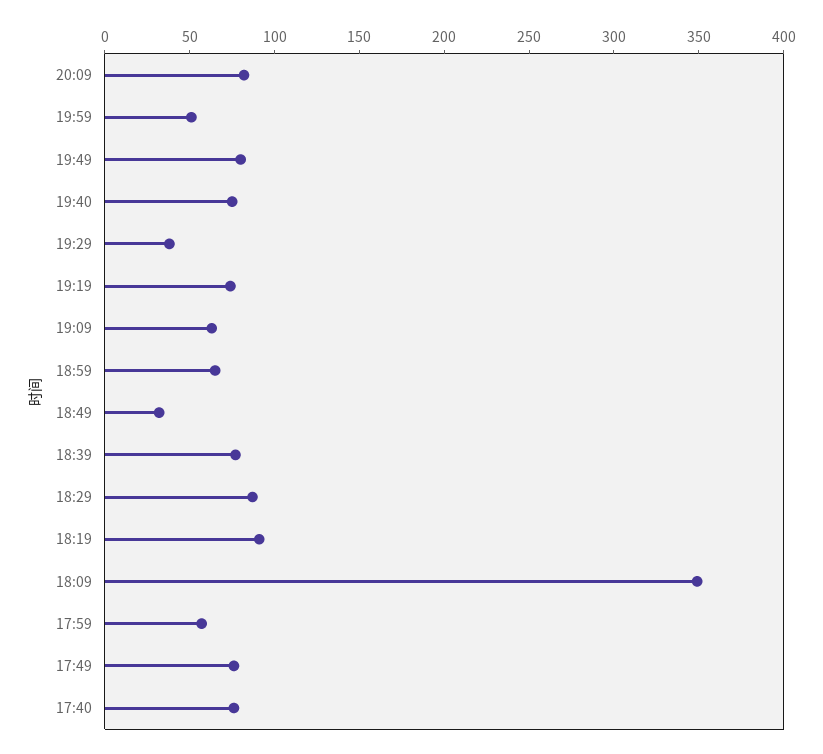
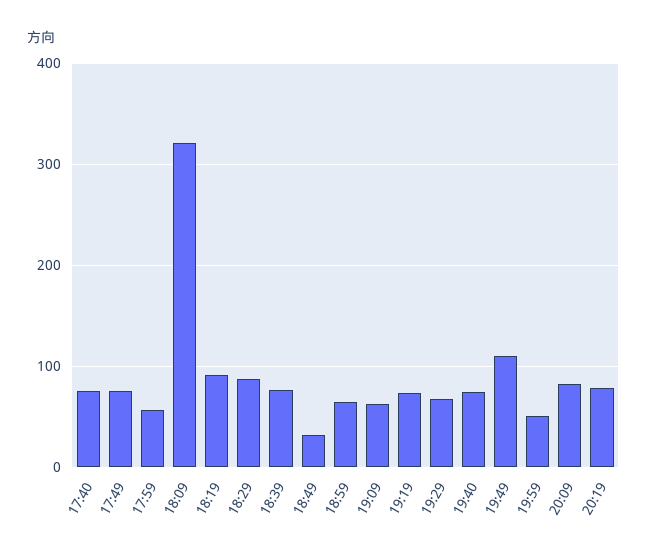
19:49: 80 -> 110
19:29: 40 -> 70
18:09: 350 -> 320
20:19: none -> 80

